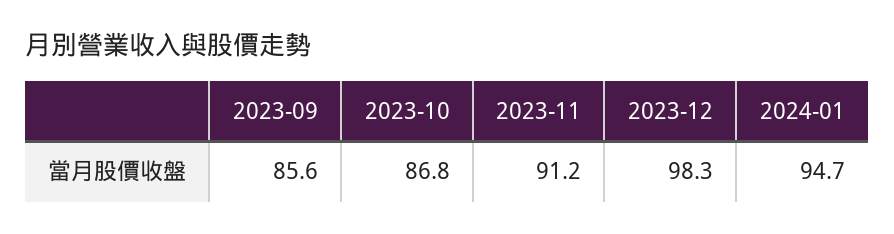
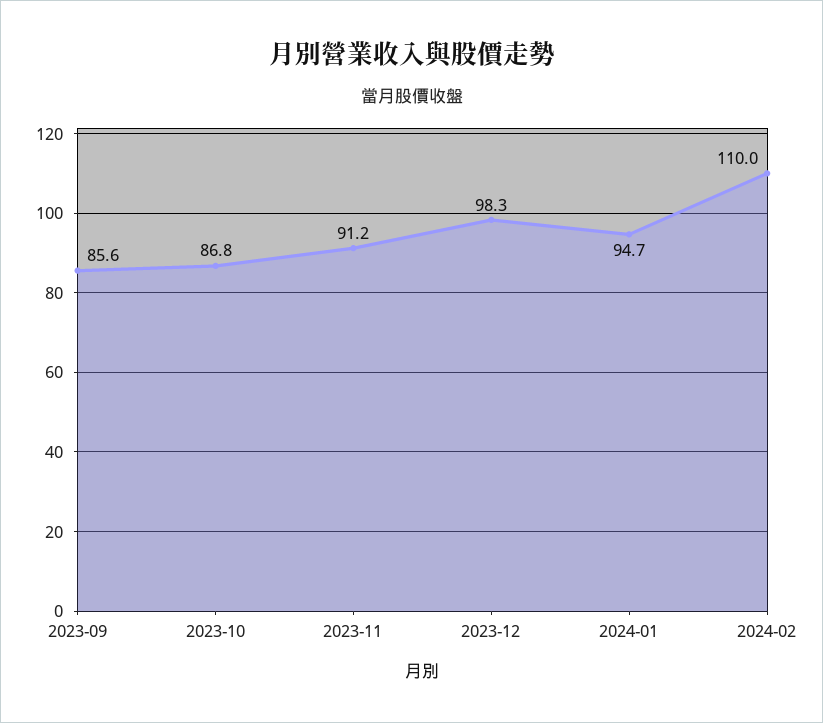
2024-02: none -> 110

